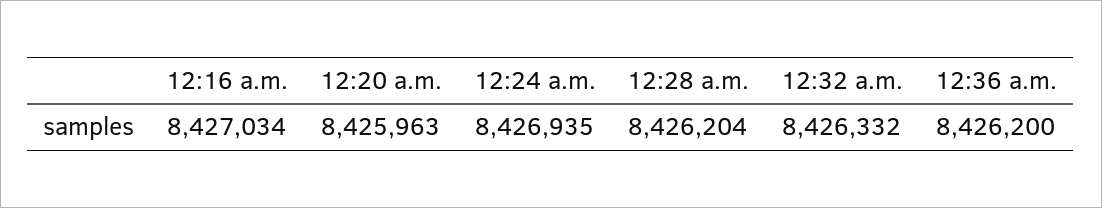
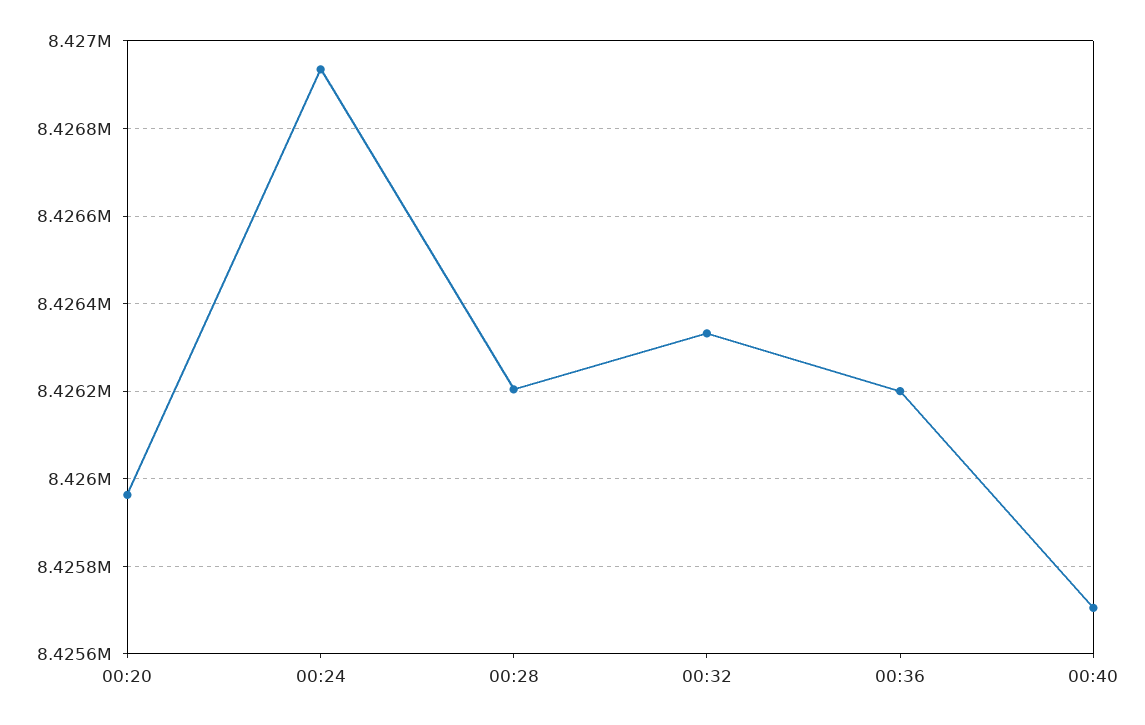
12:16 a.m.: 8427034 -> none
00:40: none -> 8425700

